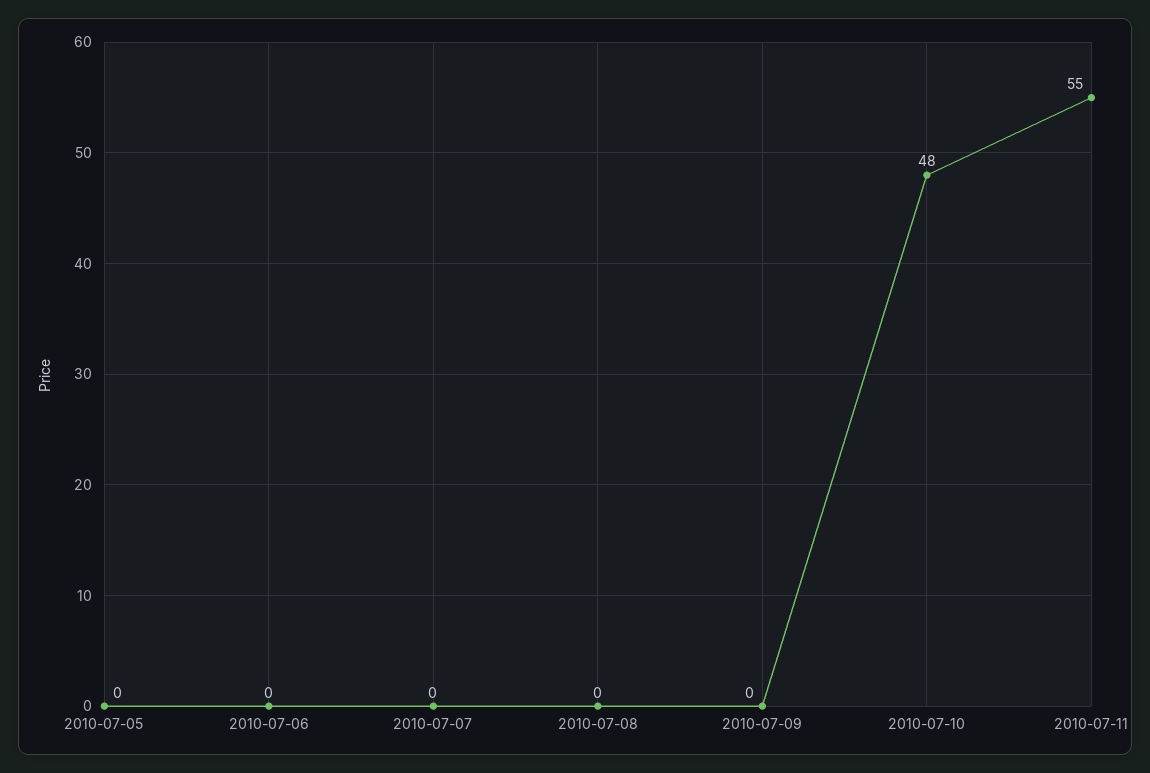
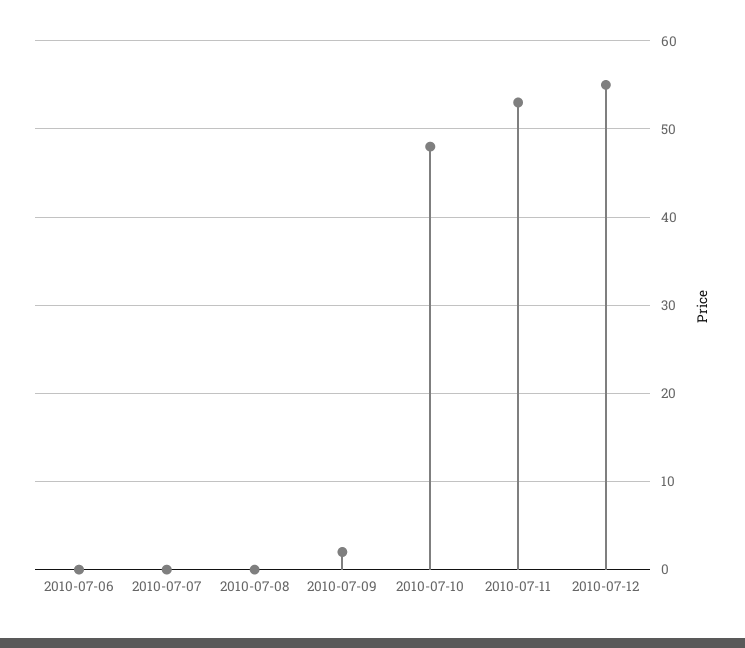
2010-07-05: 0 -> none
2010-07-09: 0 -> 2
2010-07-11: 55 -> 53
2010-07-12: none -> 55

